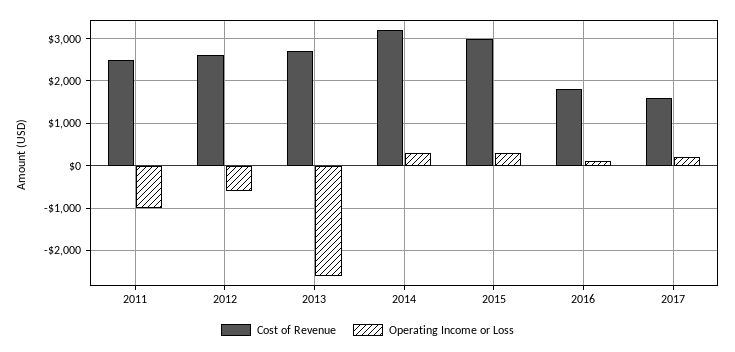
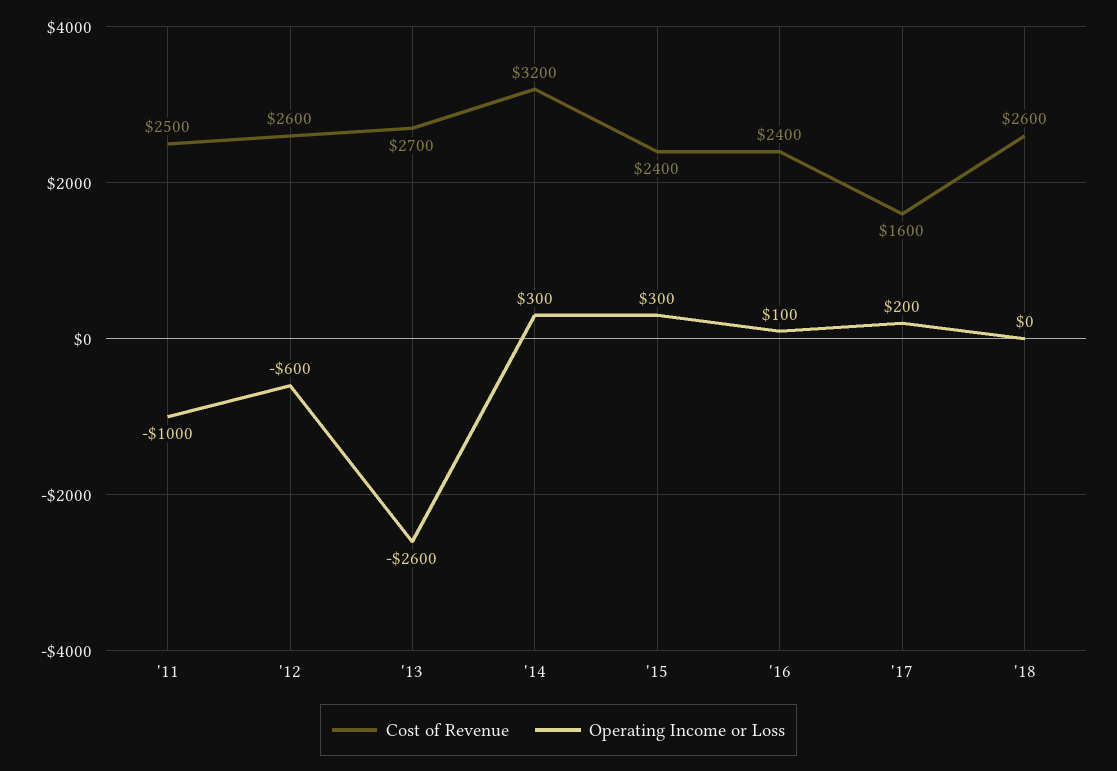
Cost of Revenue, 2015: 3000 -> 2400
Cost of Revenue, 2016: 1800 -> 2400
Cost of Revenue, '18: none -> 2600
Operating Income or Loss, '18: none -> 0

